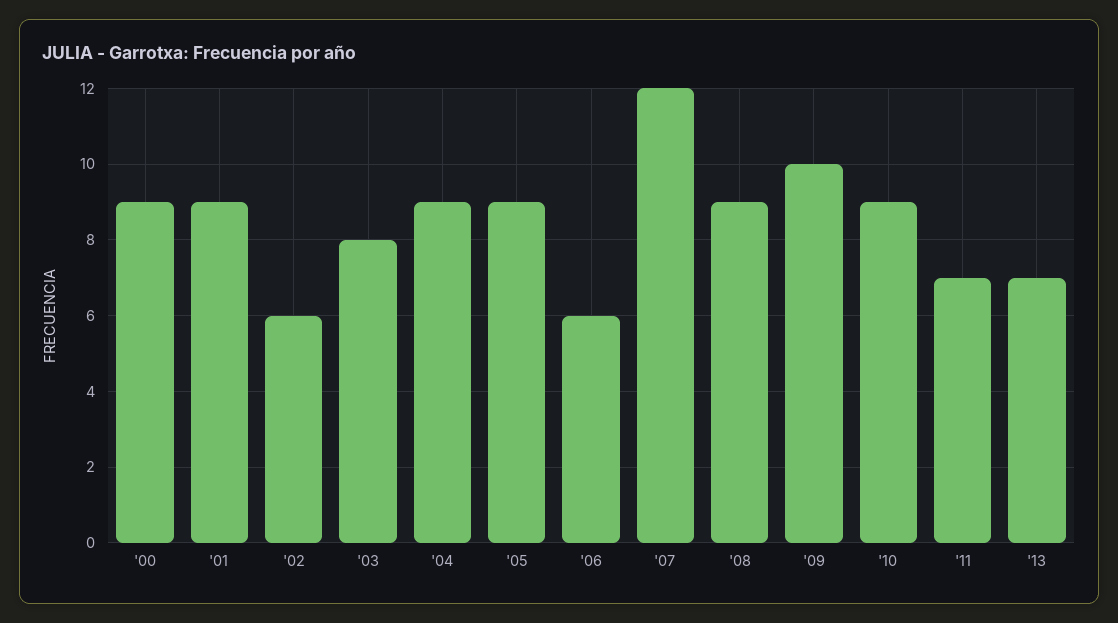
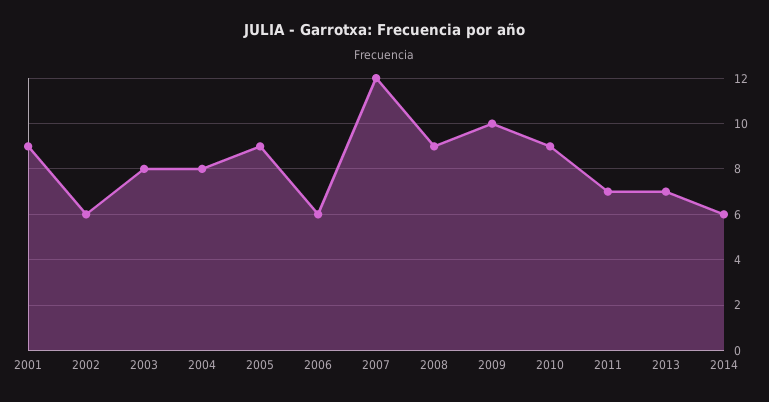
'00: 9 -> none
'04: 9 -> 8
2014: none -> 6

